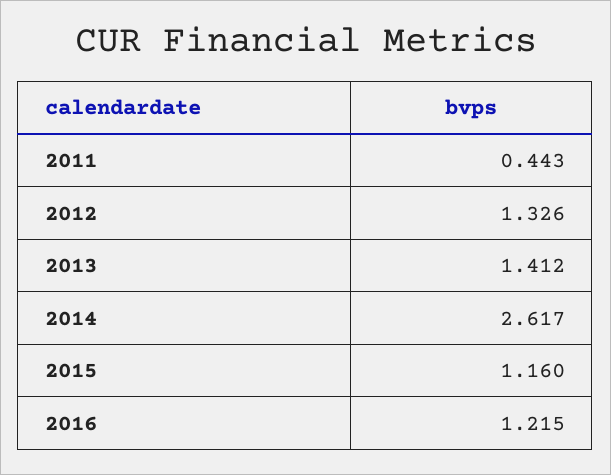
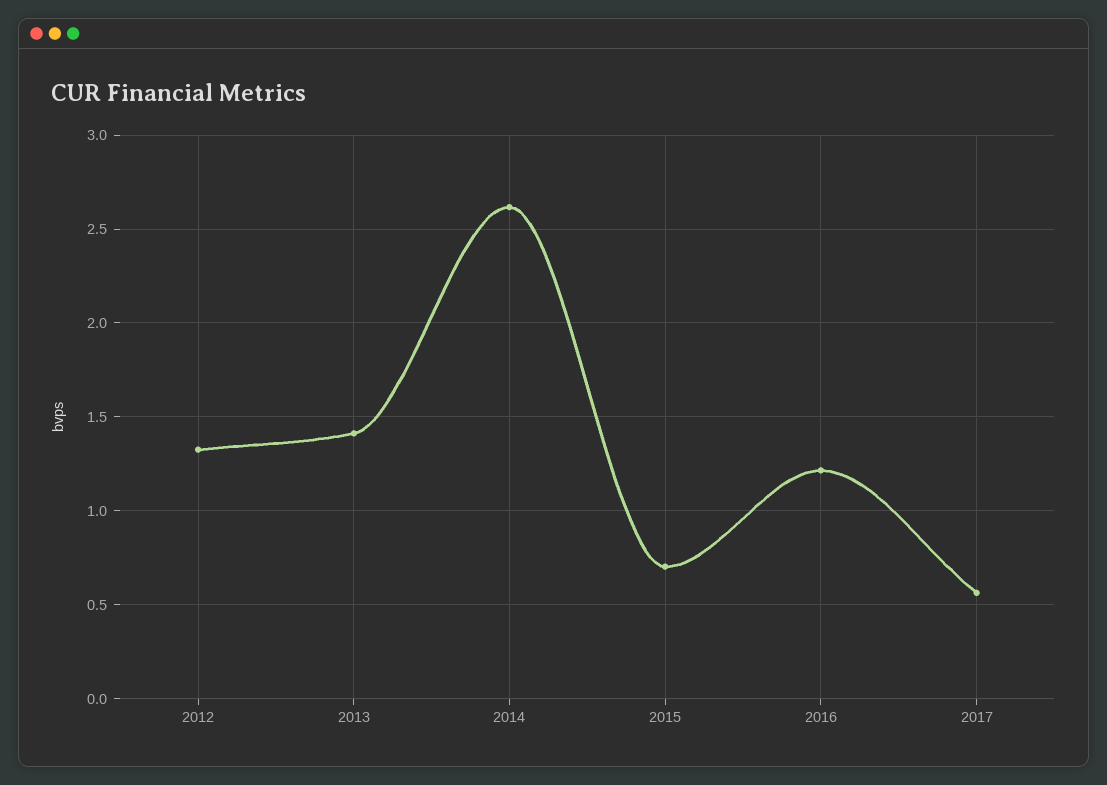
2011: 0.443 -> none
2015: 1.16 -> 0.7
2017: none -> 0.55

